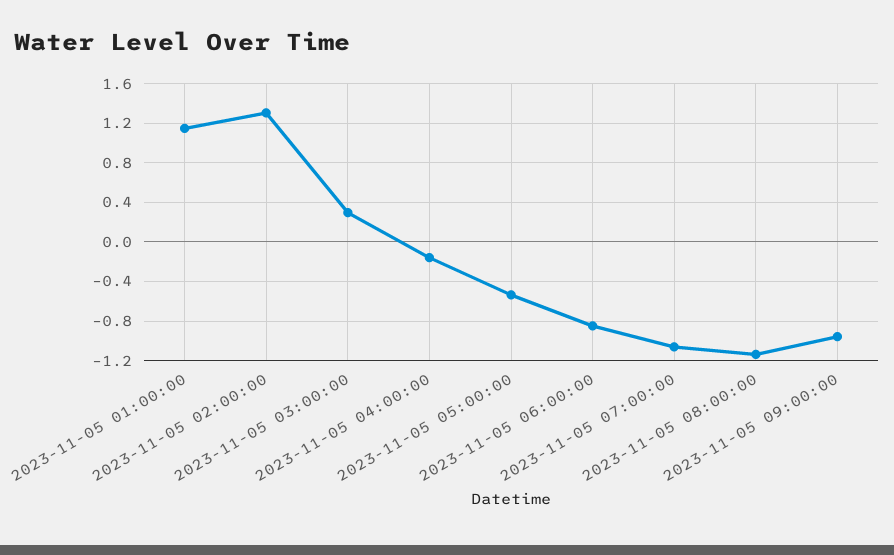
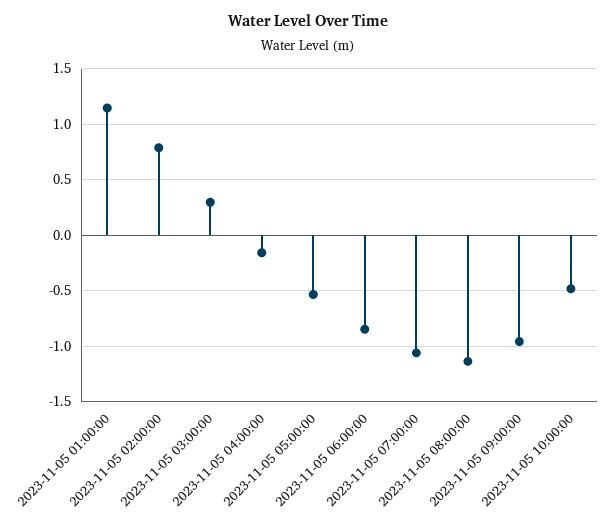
2023-11-05 02:00:00: 1.3 -> 0.8
2023-11-05 10:00:00: none -> -0.5

